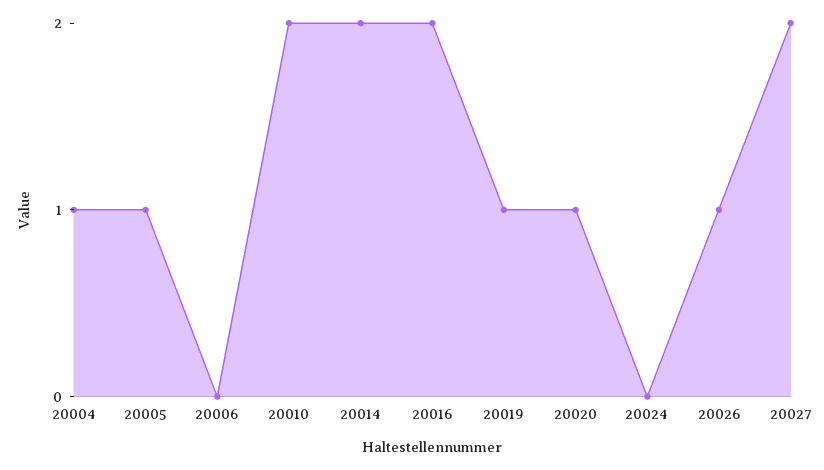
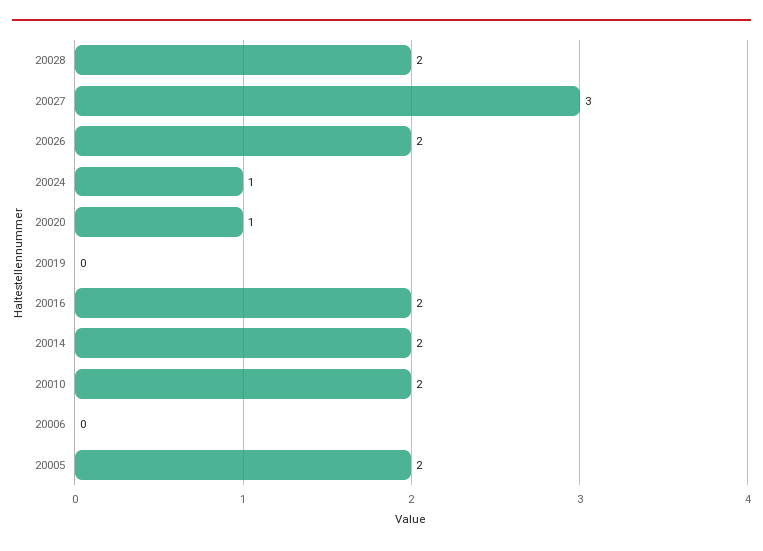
20004: 1 -> none
20005: 1 -> 2
20019: 1 -> 0
20024: 0 -> 1
20026: 1 -> 2
20027: 2 -> 3
20028: none -> 2

